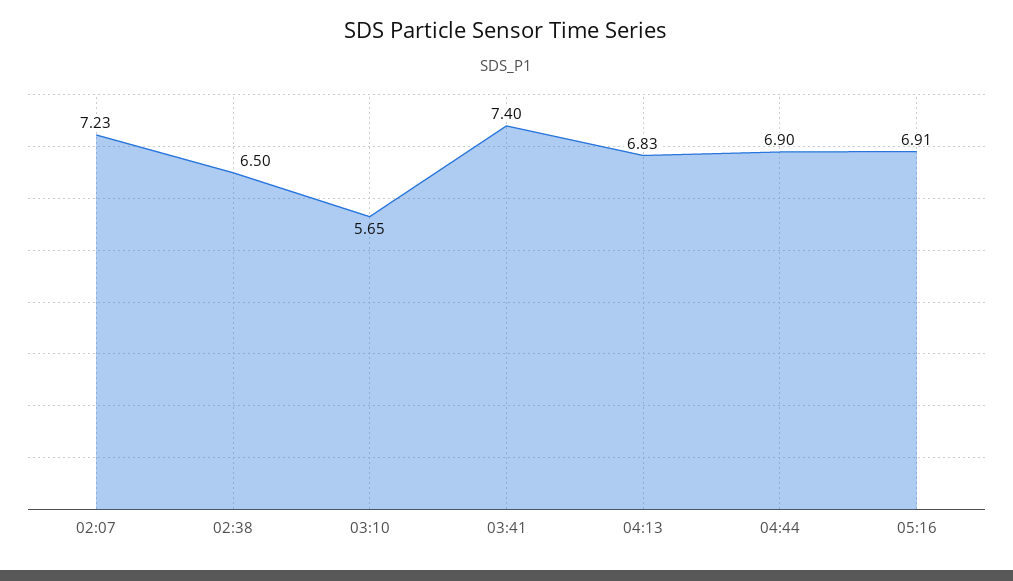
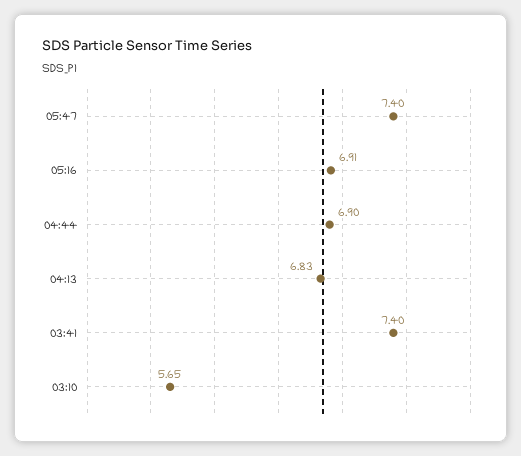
02:07: 7.23 -> none
02:38: 6.5 -> none
05:47: none -> 7.4

